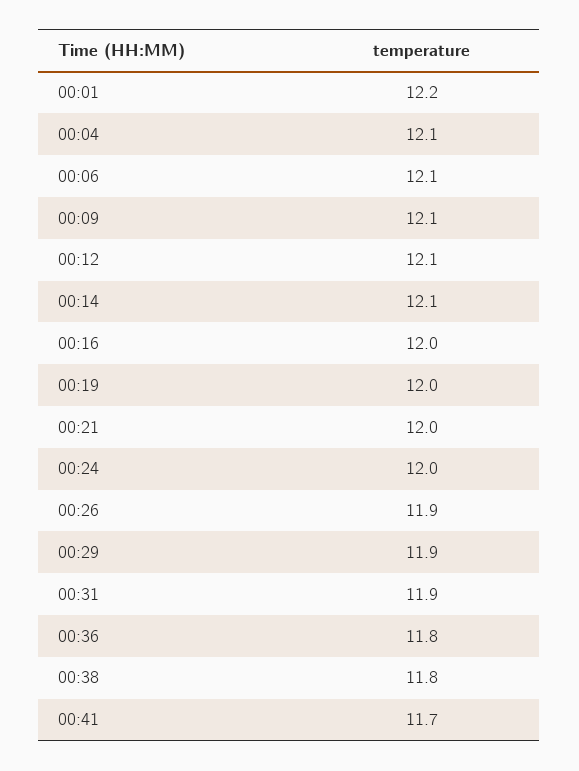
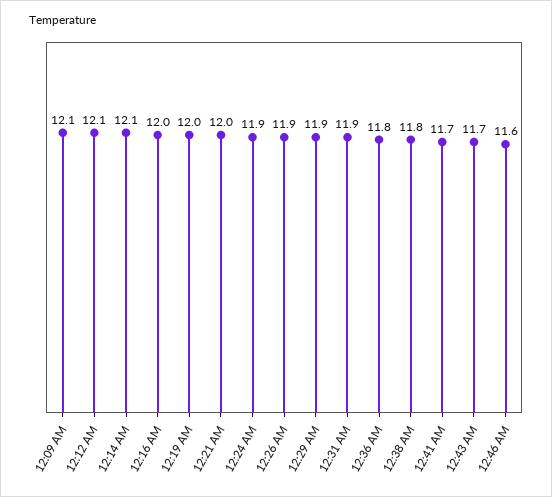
00:01: 12.2 -> none
00:04: 12.1 -> none
00:06: 12.1 -> none
00:24: 12 -> 11.9
12:43 AM: none -> 11.7
12:46 AM: none -> 11.6

